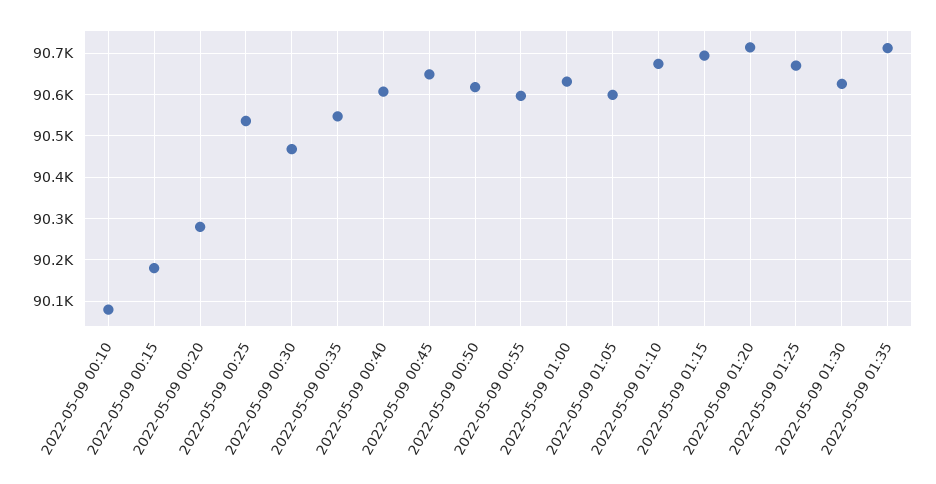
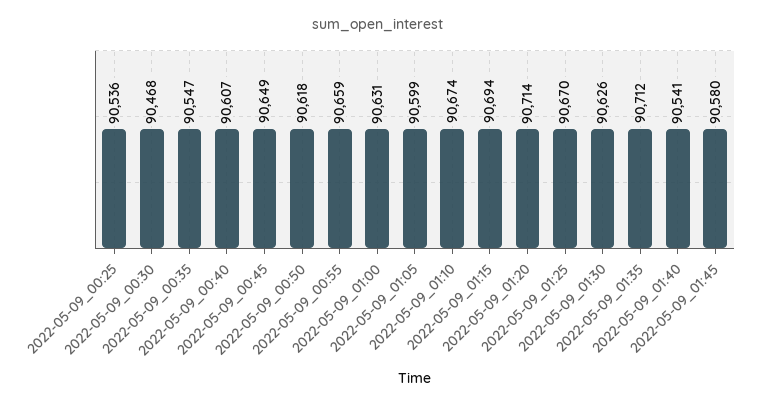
2022-05-09 00:10: 90080 -> none
2022-05-09 00:15: 90180 -> none
2022-05-09 00:20: 90280 -> none
2022-05-09 00:55: 90600 -> 90659
2022-05-09_01:40: none -> 90541
2022-05-09_01:45: none -> 90580

